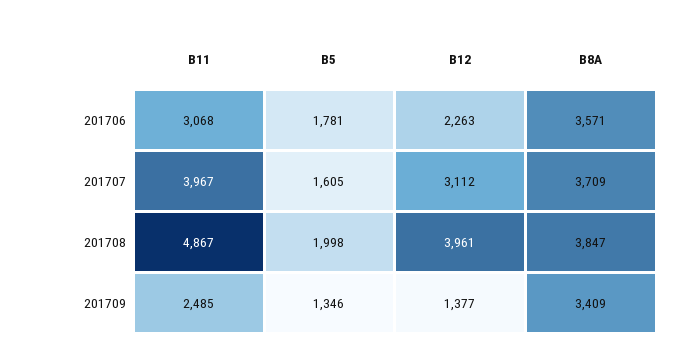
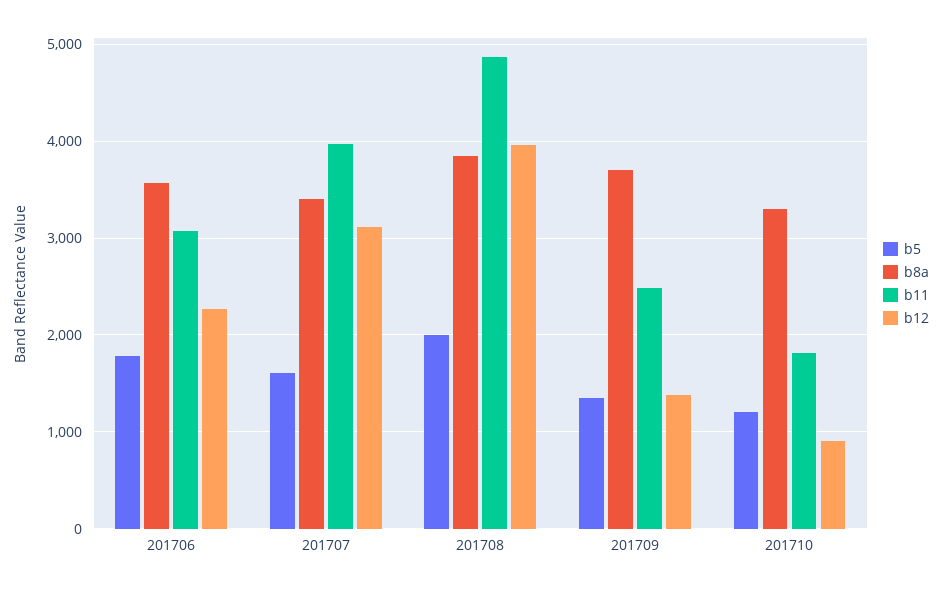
B8A, 201707: 3709 -> 3400
B8A, 201709: 3409 -> 3700
B5, 201710: none -> 1200
B8A, 201710: none -> 3300
B11, 201710: none -> 1800
B12, 201710: none -> 900

